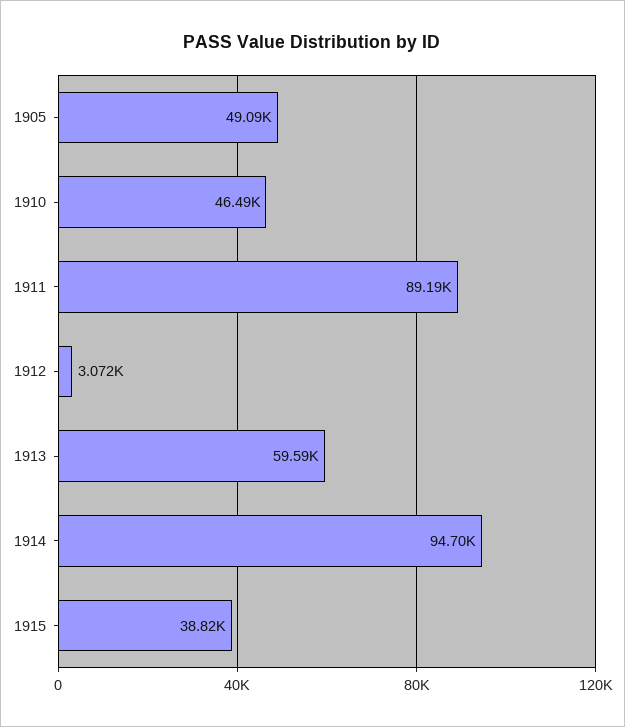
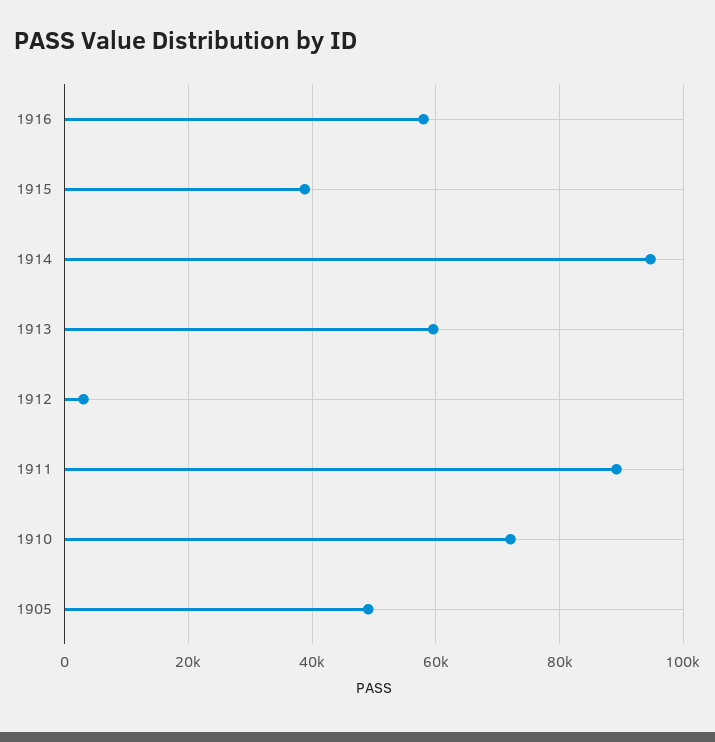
1910: 46490 -> 72000
1916: none -> 58000

